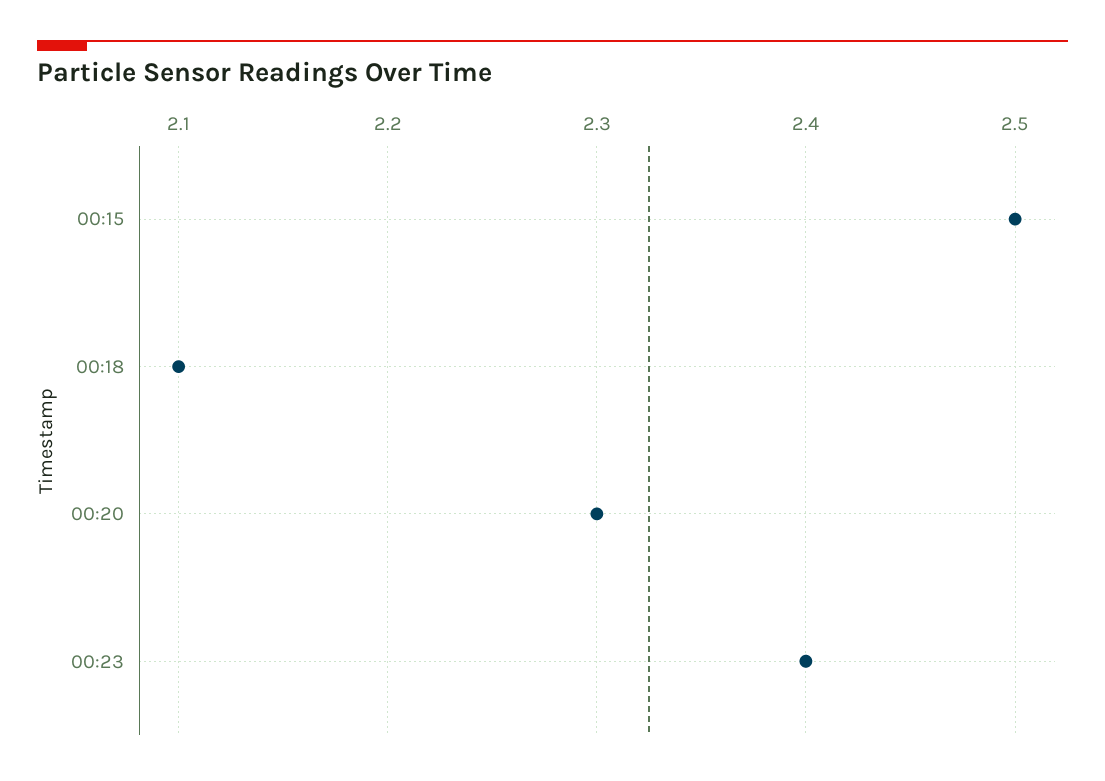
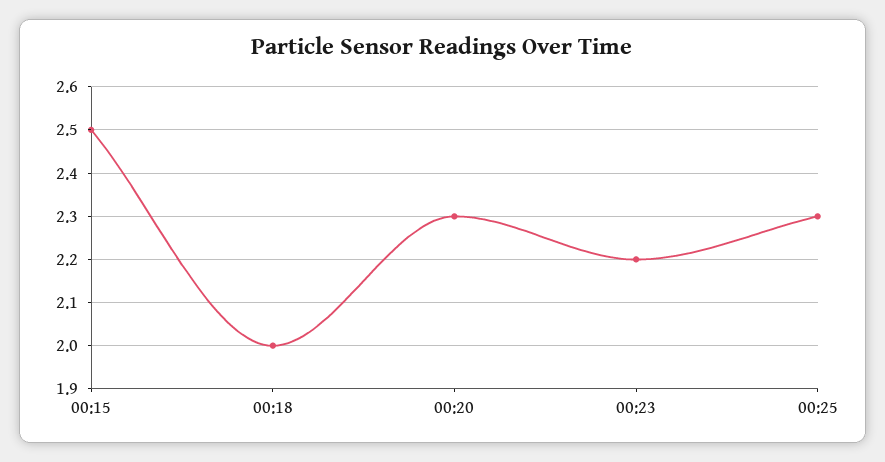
00:18: 2.1 -> 2
00:23: 2.4 -> 2.2
00:25: none -> 2.3

